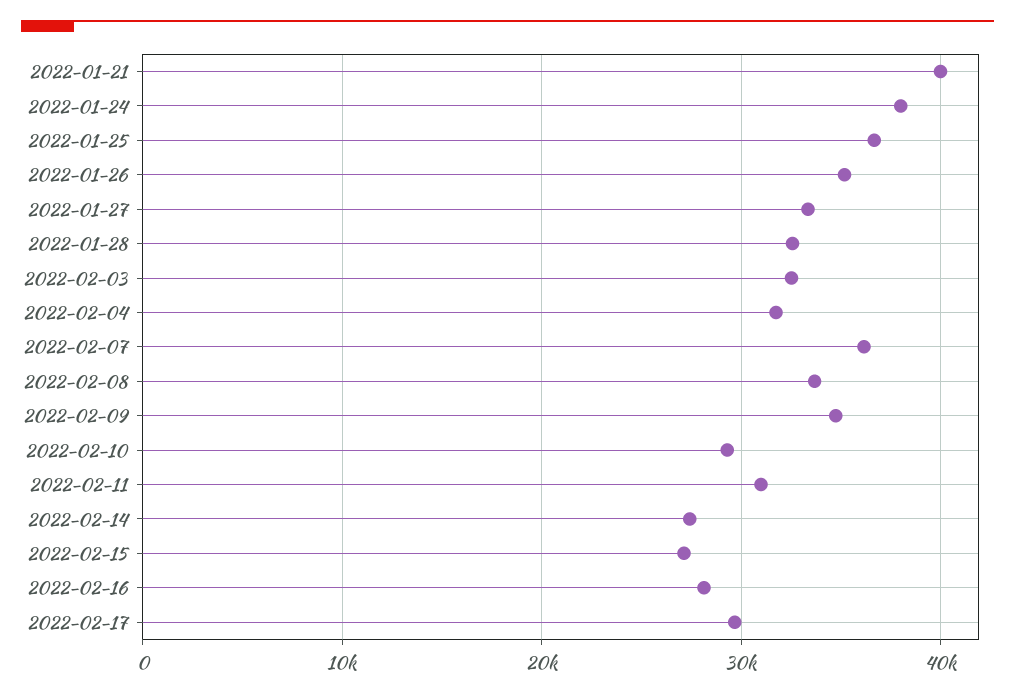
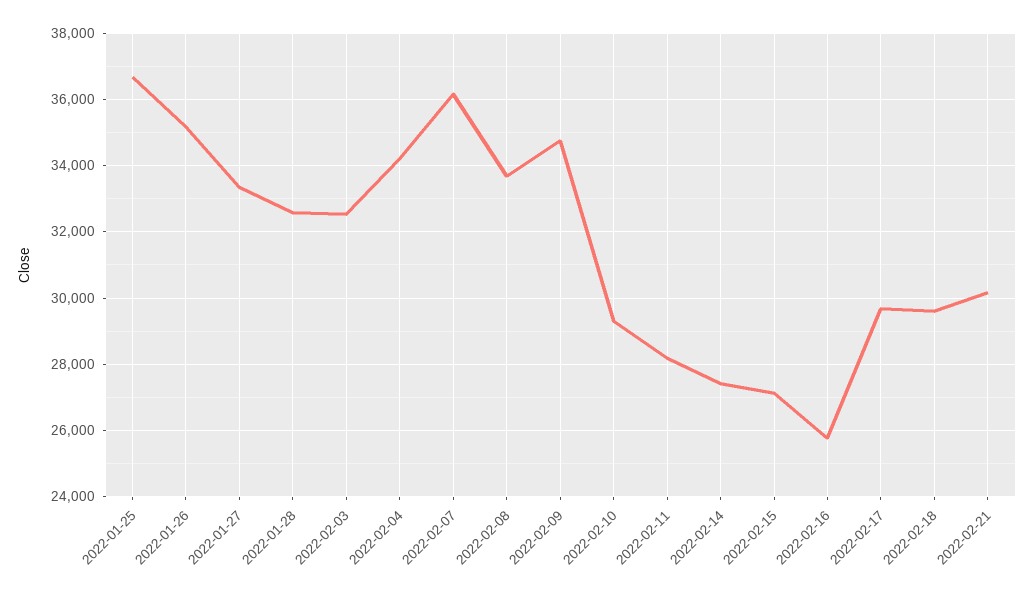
2022-01-21: 40000 -> none
2022-01-24: 38000 -> none
2022-02-04: 32000 -> 34200
2022-02-11: 31000 -> 28200
2022-02-16: 28000 -> 25800
2022-02-18: none -> 29600
2022-02-21: none -> 30200

